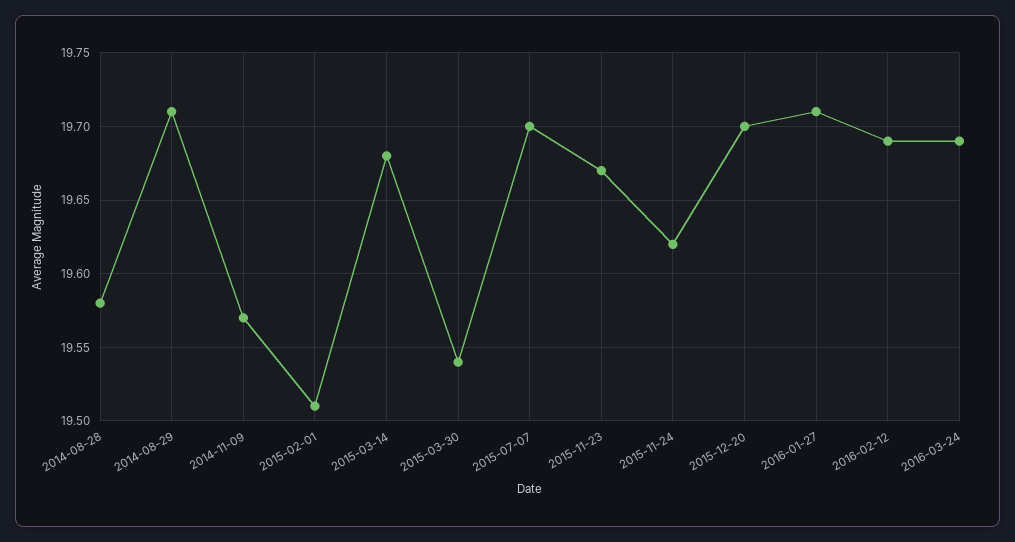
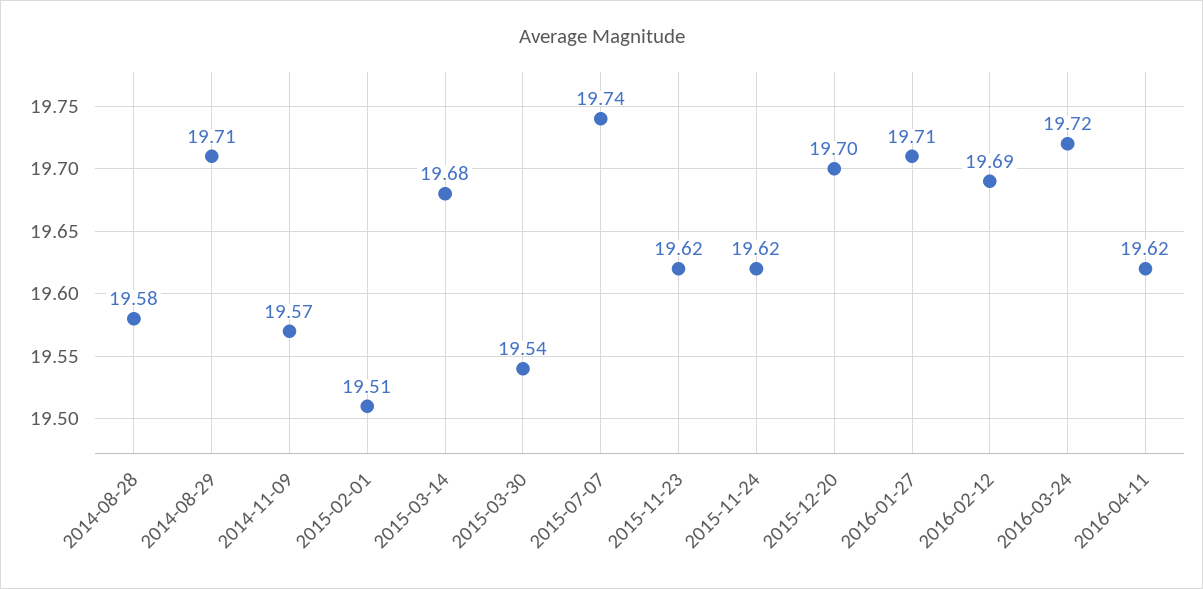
2015-07-07: 19.7 -> 19.74
2015-11-23: 19.67 -> 19.62
2016-03-24: 19.69 -> 19.72
2016-04-11: none -> 19.62

